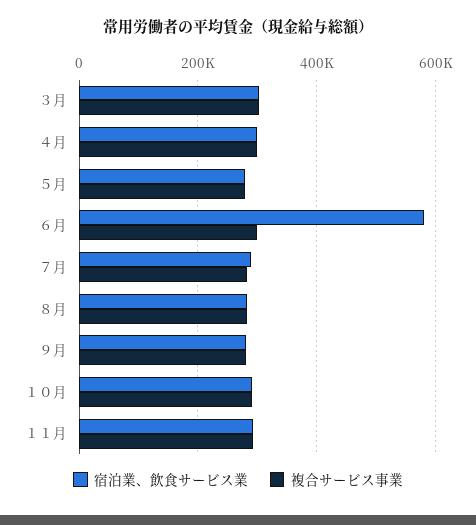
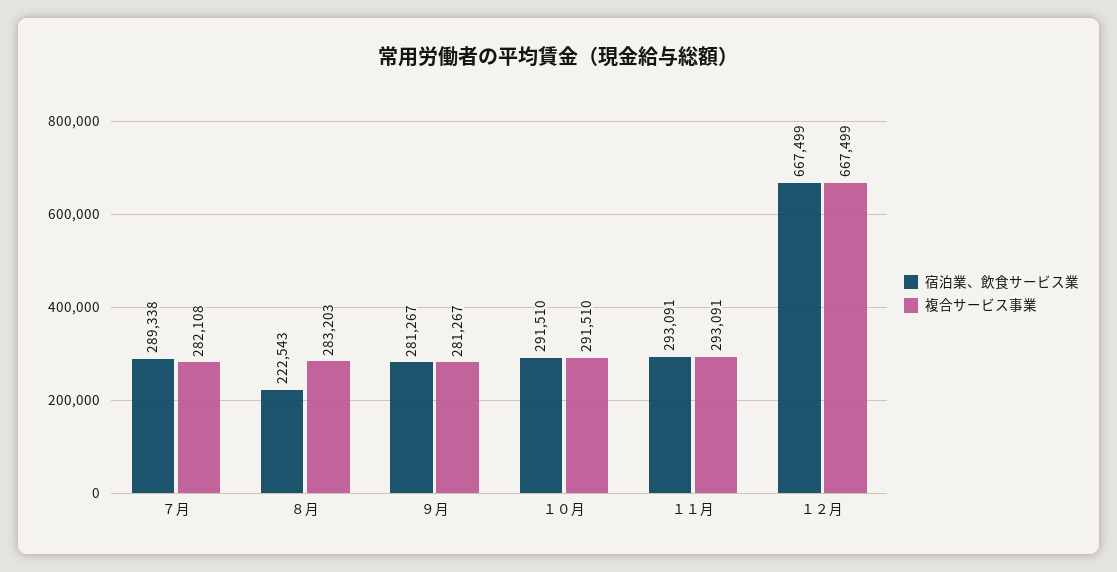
宿泊業、飲食サービス業, ３月: 300000 -> none
複合サービス事業, ３月: 300000 -> none
宿泊業、飲食サービス業, ４月: 300000 -> none
複合サービス事業, ４月: 300000 -> none
宿泊業、飲食サービス業, ５月: 280000 -> none
複合サービス事業, ５月: 280000 -> none
宿泊業、飲食サービス業, ６月: 580000 -> none
複合サービス事業, ６月: 300000 -> none
宿泊業、飲食サービス業, ８月: 280000 -> 222543
宿泊業、飲食サービス業, １２月: none -> 667499
複合サービス事業, １２月: none -> 667499

